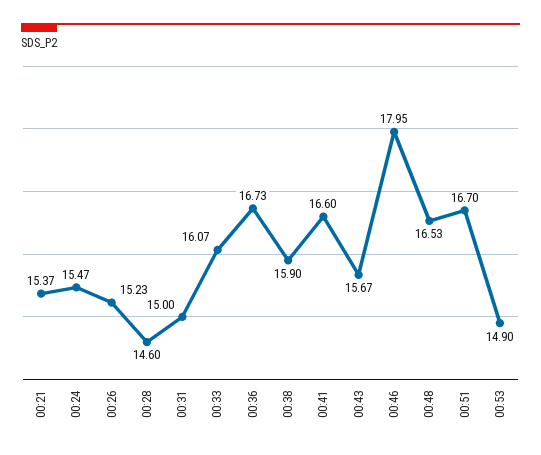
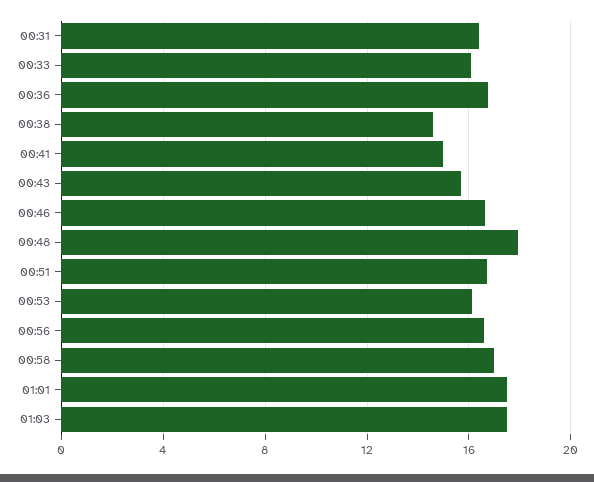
00:21: 15.37 -> none
00:24: 15.47 -> none
00:26: 15.23 -> none
00:28: 14.6 -> none
00:31: 15 -> 16.5
00:38: 15.9 -> 14.5
00:41: 16.6 -> 15
00:46: 17.95 -> 16.5
00:48: 16.53 -> 18
00:53: 14.9 -> 16
00:56: none -> 16.5
00:58: none -> 17
01:01: none -> 17.5
01:03: none -> 17.5

